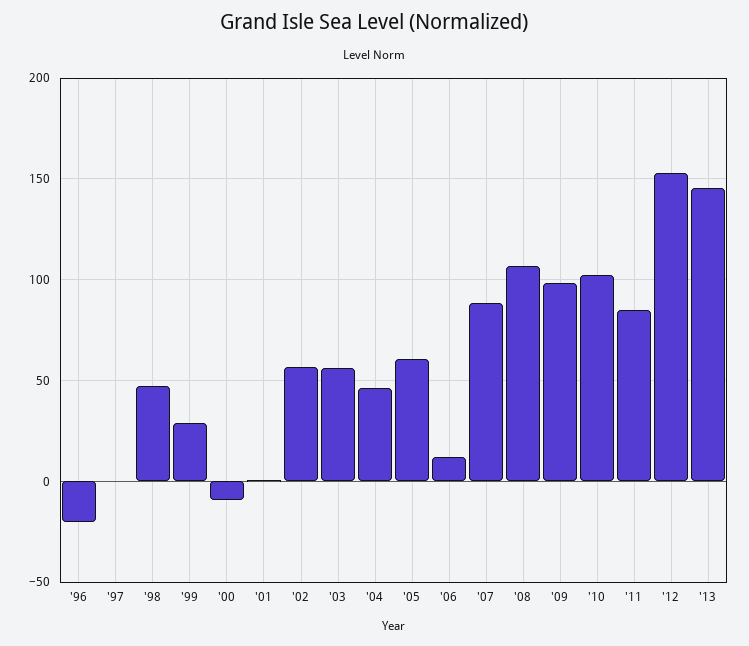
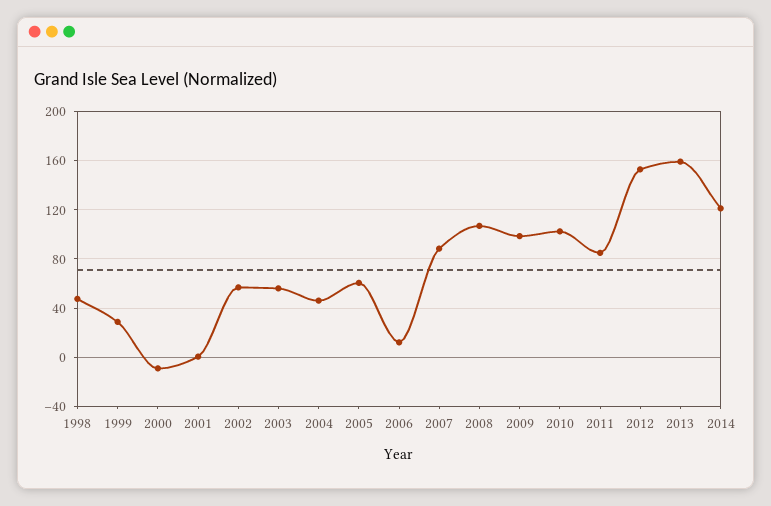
'96: -20 -> none
'97: 0 -> none
'13: 145 -> 160
2014: none -> 120

